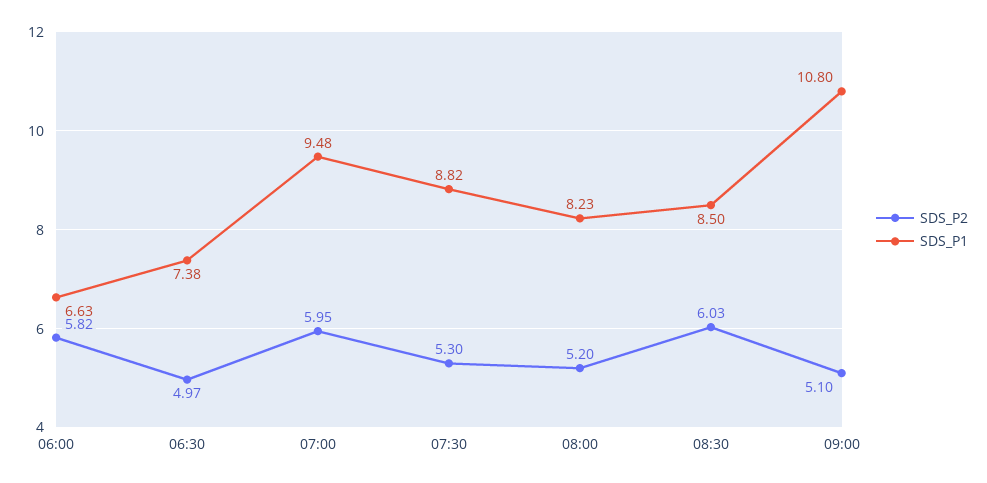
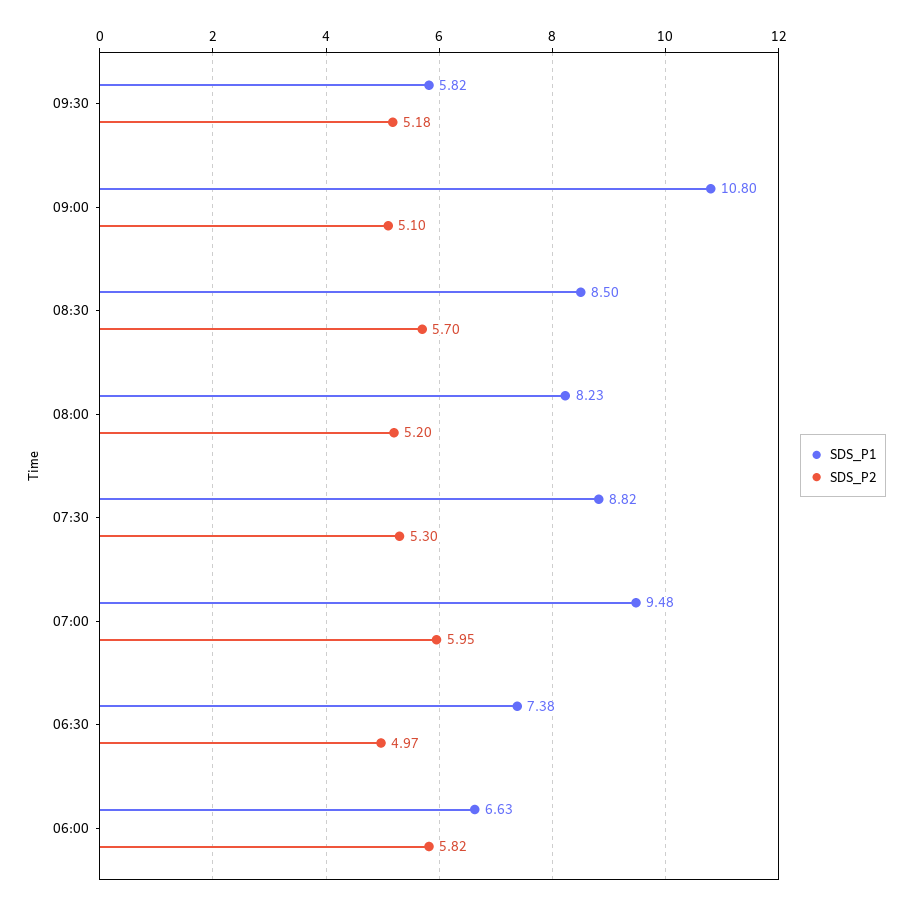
SDS_P2, 08:30: 6.03 -> 5.7
SDS_P1, 09:30: none -> 5.82
SDS_P2, 09:30: none -> 5.18

